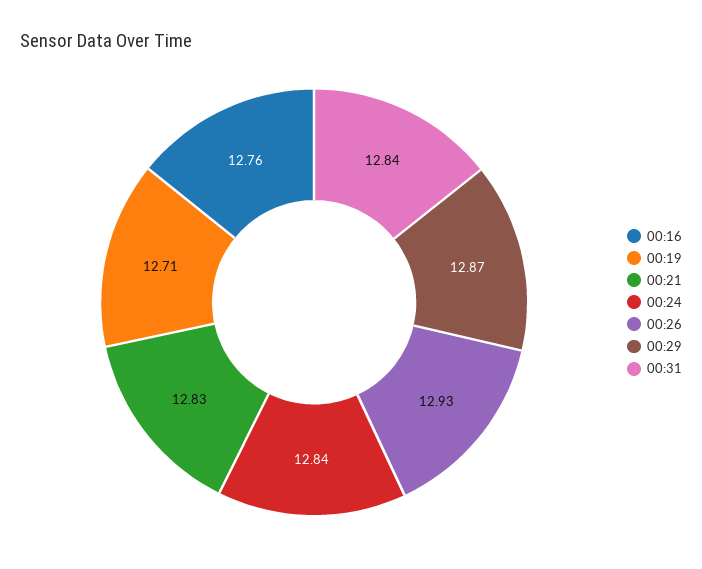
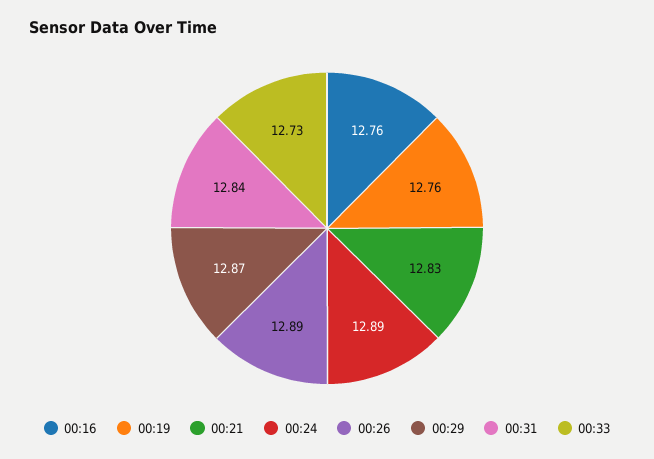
00:19: 12.71 -> 12.76
00:24: 12.84 -> 12.89
00:26: 12.93 -> 12.89
00:33: none -> 12.73

